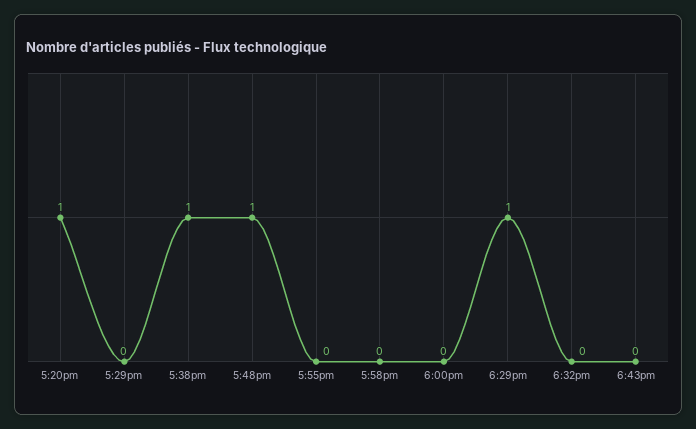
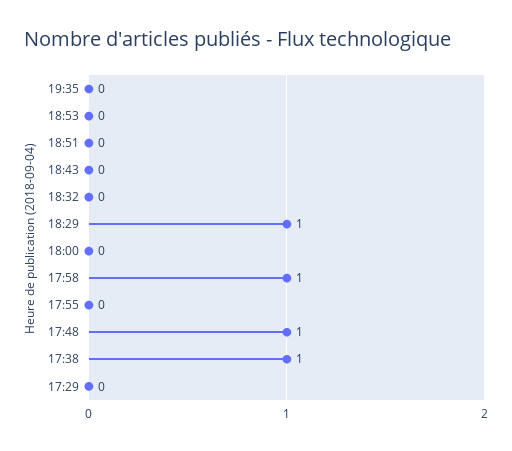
5:20pm: 1 -> none
5:58pm: 0 -> 1
19:35: none -> 0
18:53: none -> 0
18:51: none -> 0

